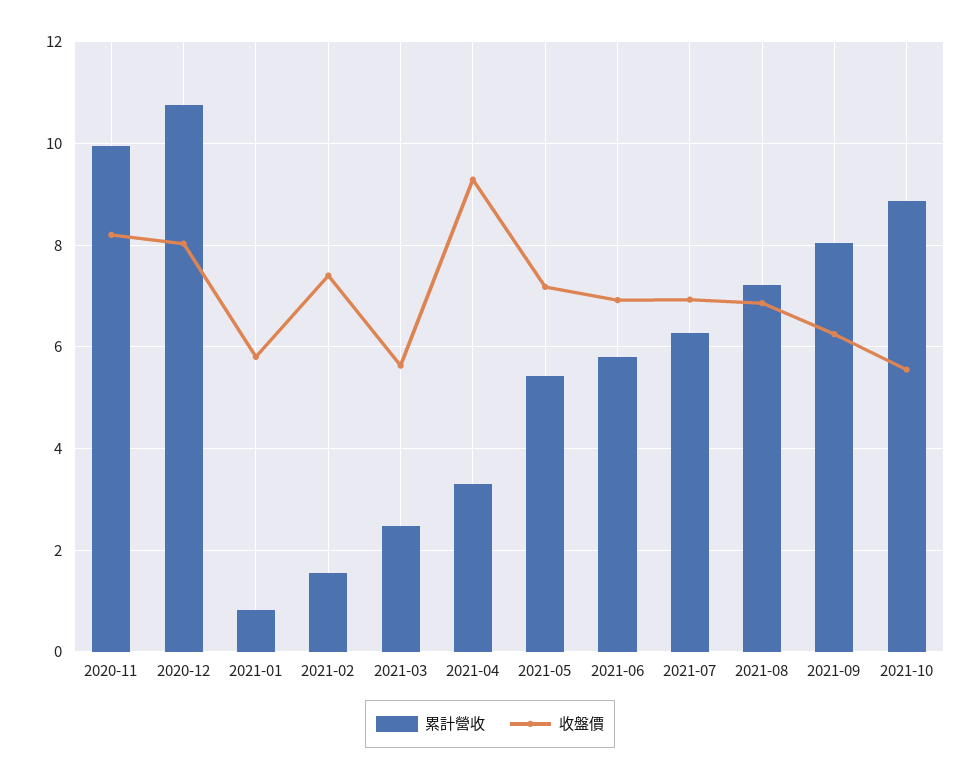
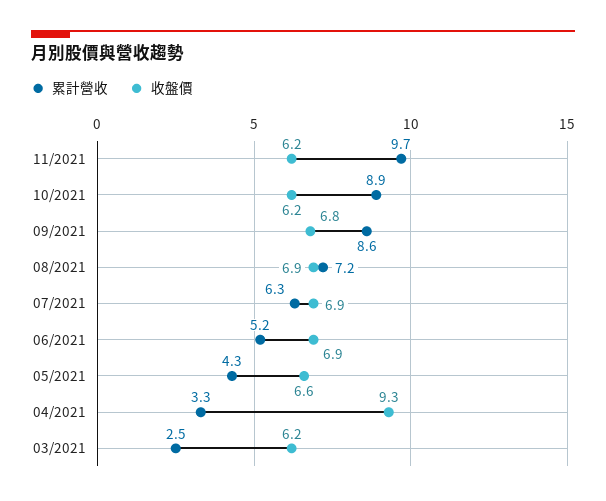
累計營收, 2020-11: 10 -> none
收盤價, 2020-11: 8.2 -> none
累計營收, 2020-12: 10.8 -> none
收盤價, 2020-12: 8 -> none
累計營收, 2021-01: 0.8 -> none
收盤價, 2021-01: 5.8 -> none
累計營收, 2021-02: 1.6 -> none
收盤價, 2021-02: 7.4 -> none
收盤價, 2021-03: 5.6 -> 6.2
累計營收, 2021-05: 5.4 -> 4.3
收盤價, 2021-05: 7.2 -> 6.6
累計營收, 2021-06: 5.8 -> 5.2
累計營收, 2021-09: 8 -> 8.6
收盤價, 2021-09: 6.2 -> 6.8
收盤價, 2021-10: 5.6 -> 6.2
累計營收, 11/2021: none -> 9.7
收盤價, 11/2021: none -> 6.2

